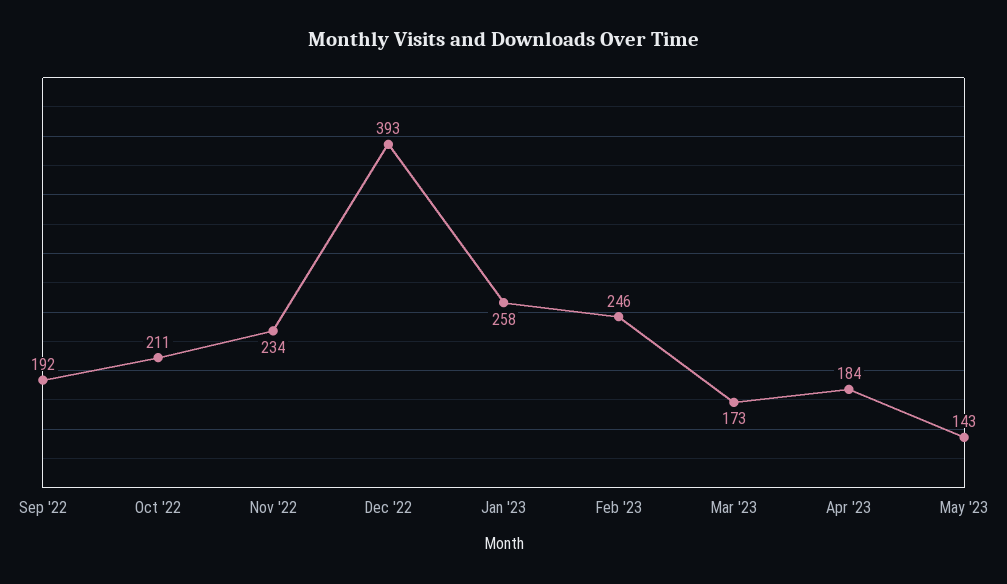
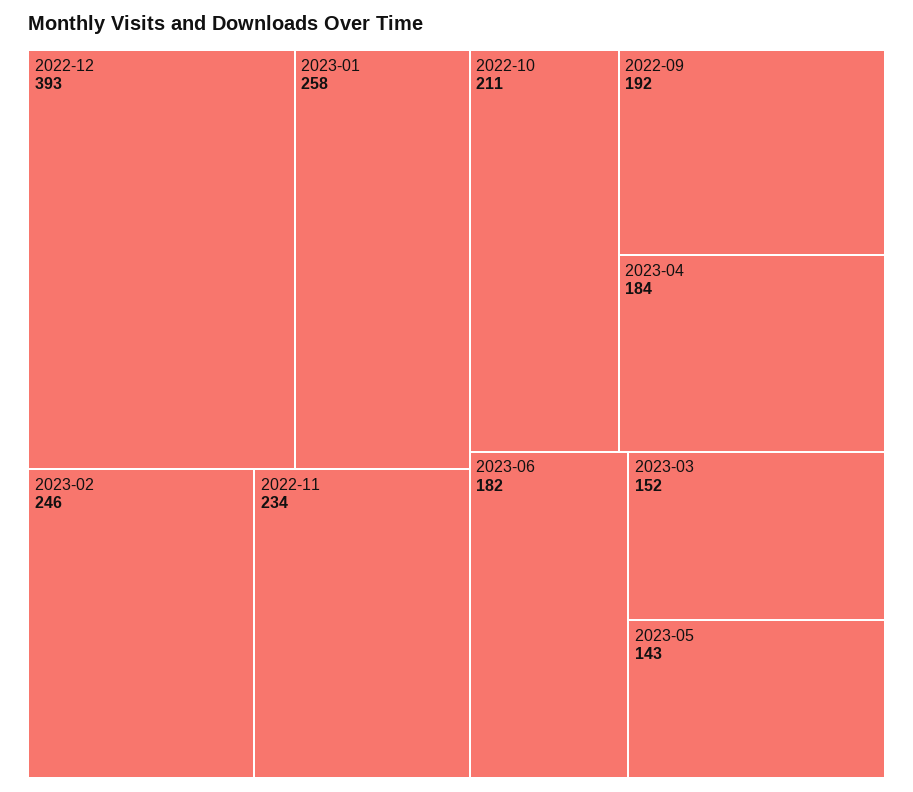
Mar '23: 173 -> 152
2023-06: none -> 182

